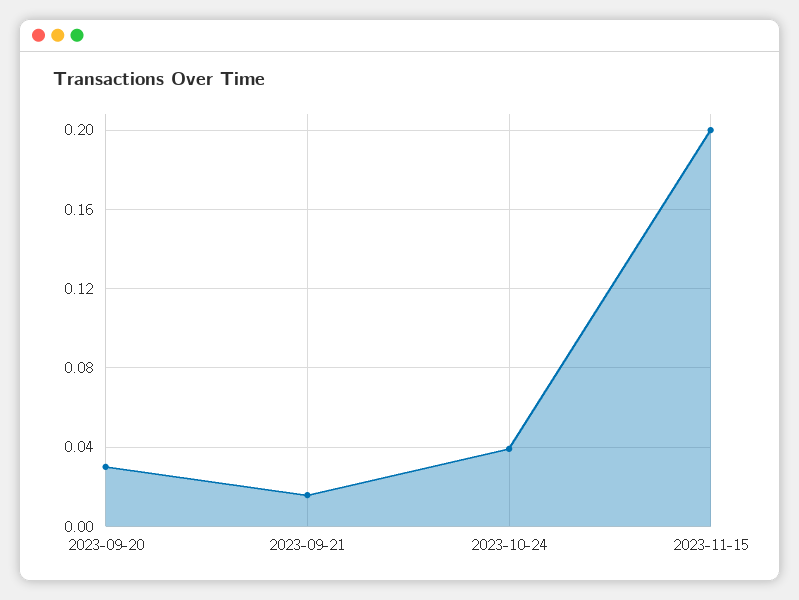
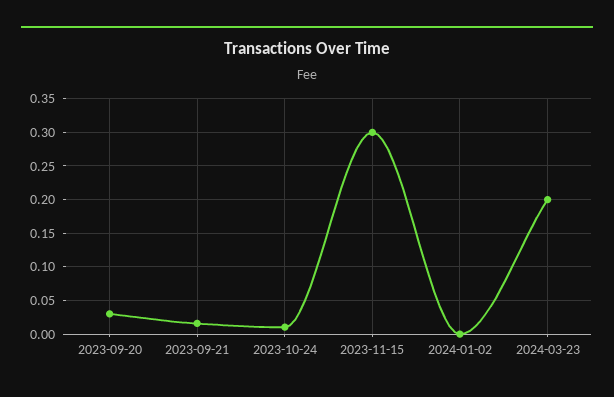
2023-10-24: 0.04 -> 0.01
2023-11-15: 0.2 -> 0.3
2024-01-02: none -> 0
2024-03-23: none -> 0.2

